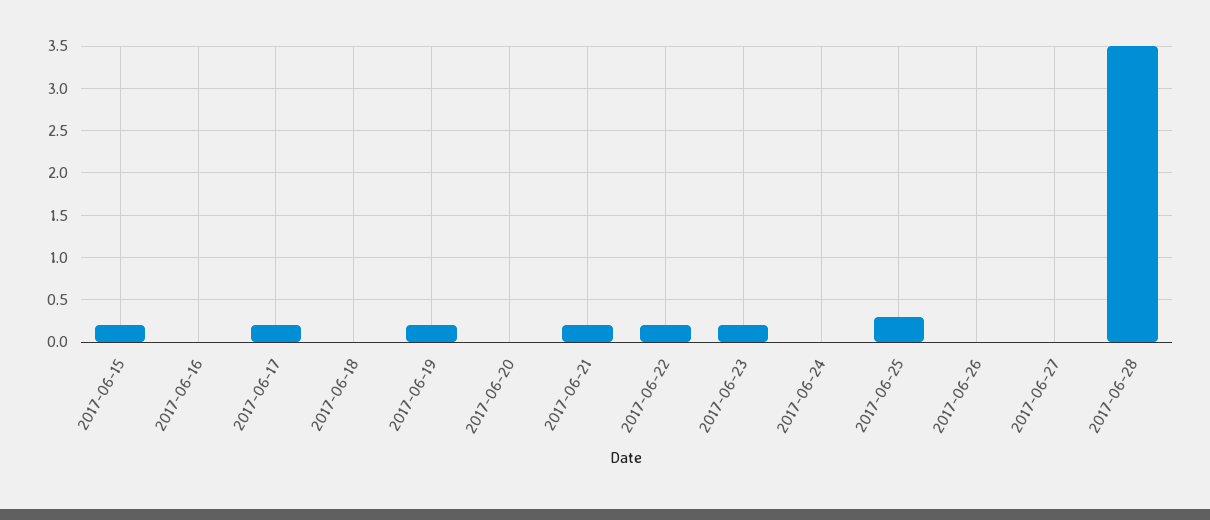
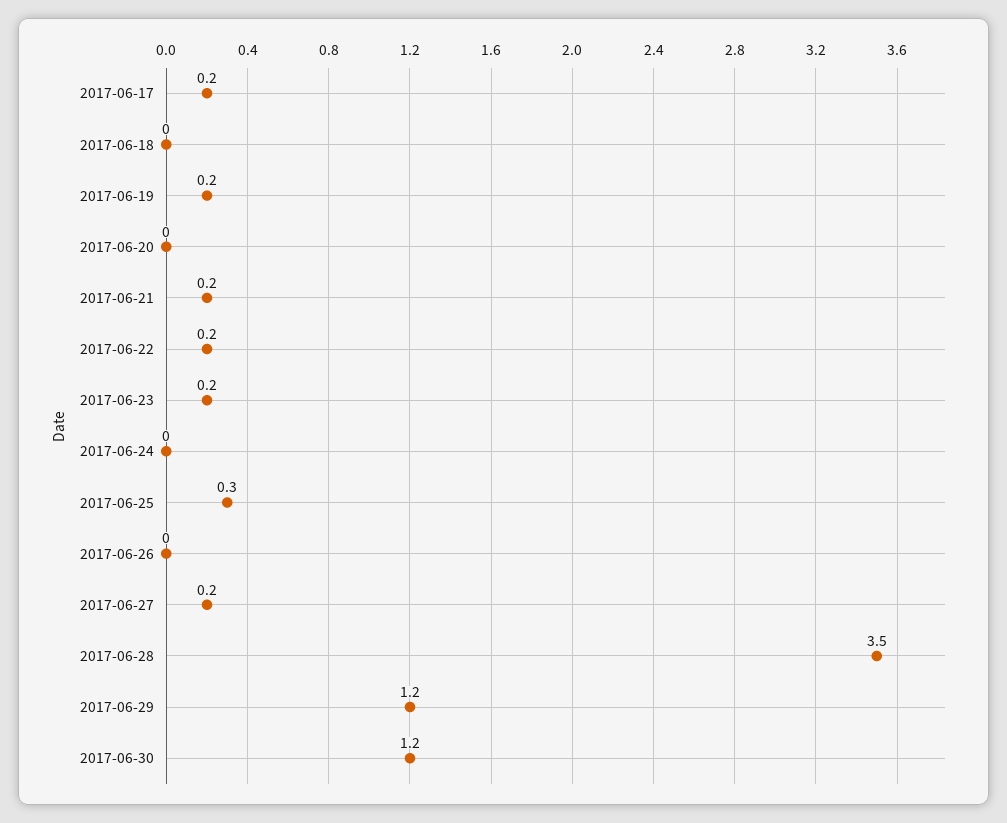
2017-06-15: 0.2 -> none
2017-06-16: 0 -> none
2017-06-27: 0 -> 0.2
2017-06-29: none -> 1.2
2017-06-30: none -> 1.2

